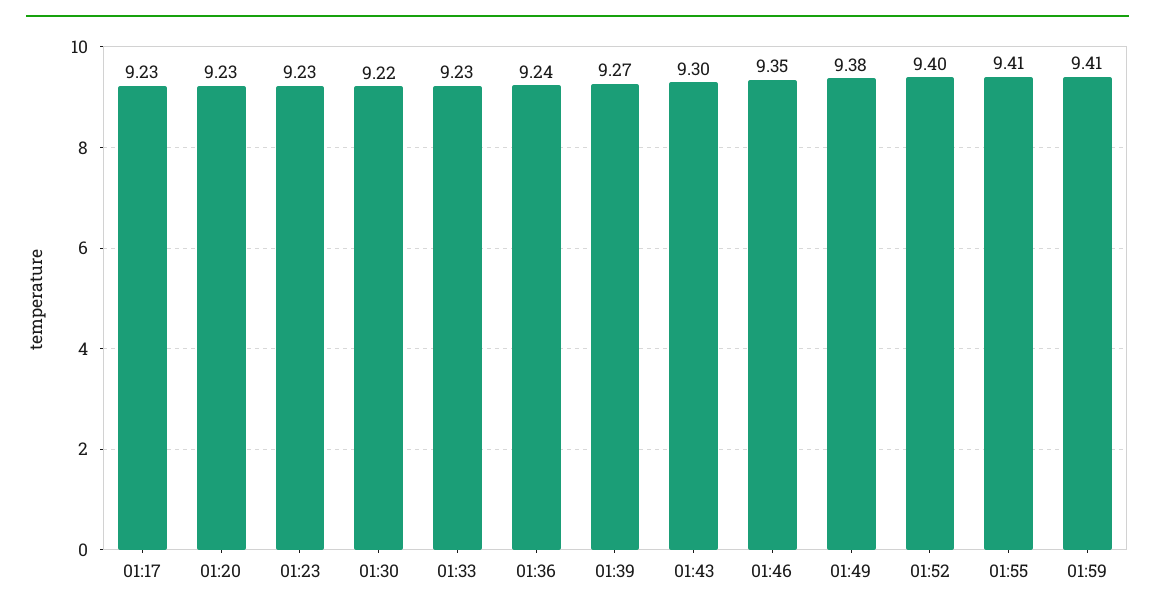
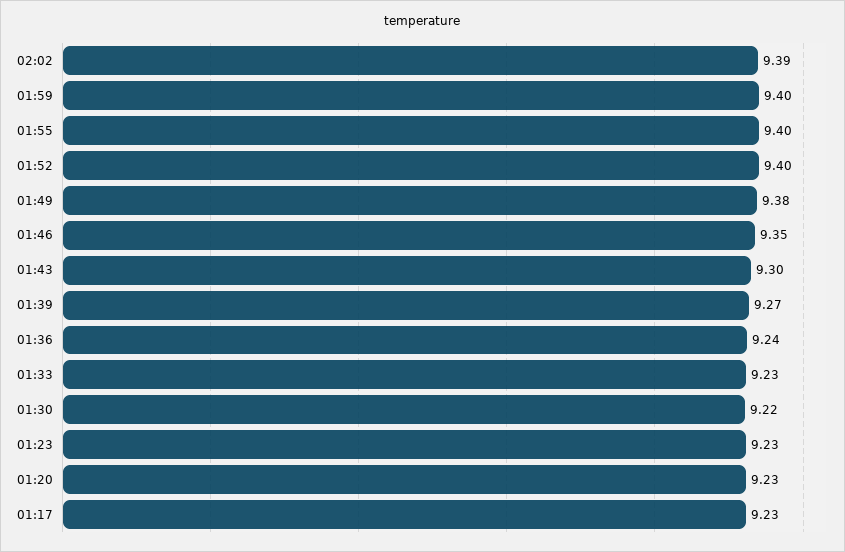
01:55: 9.41 -> 9.4
01:59: 9.41 -> 9.4
02:02: none -> 9.39

